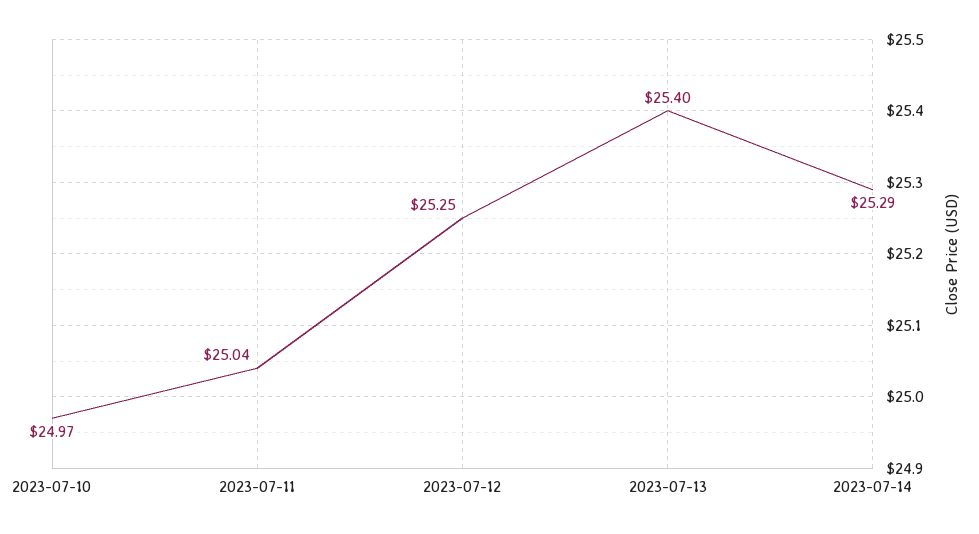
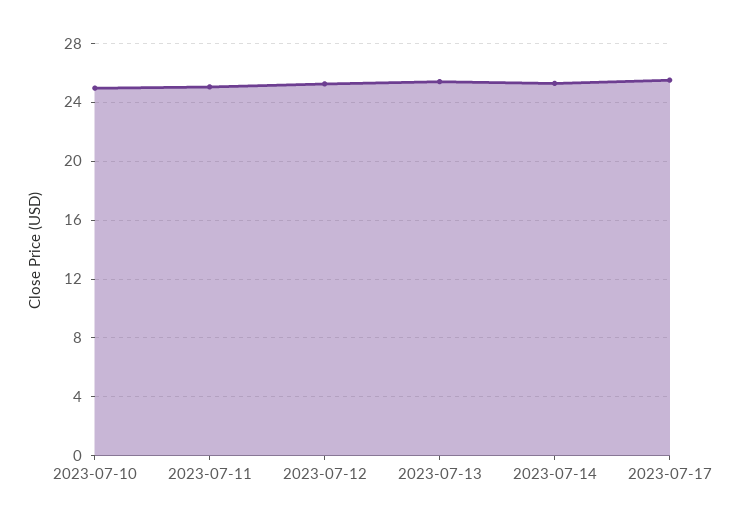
2023-07-17: none -> 25.5

